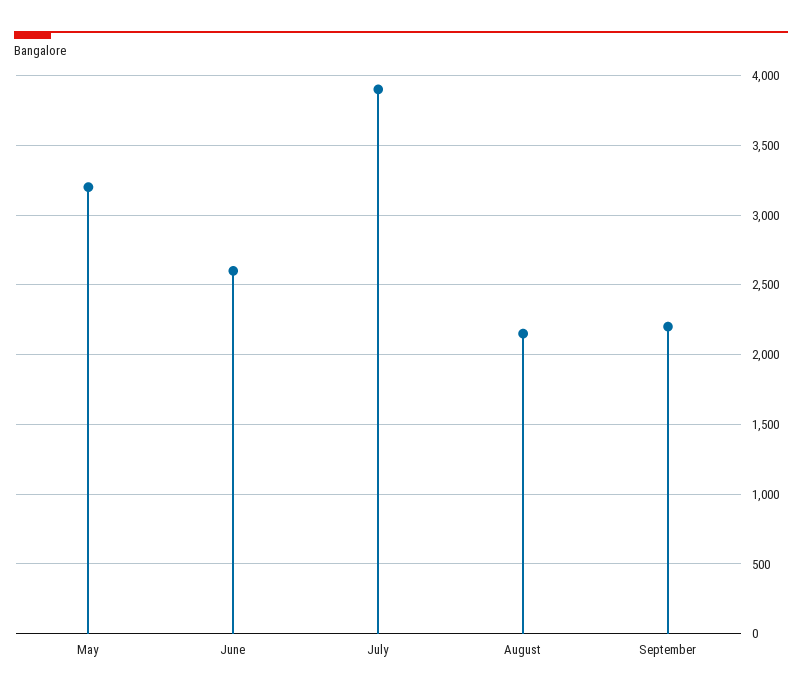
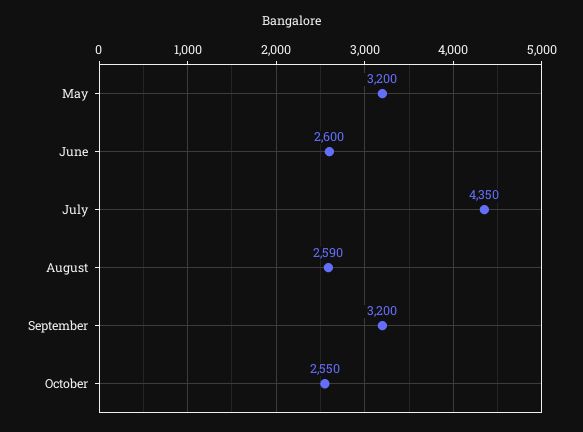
July: 3900 -> 4350
August: 2150 -> 2590
September: 2200 -> 3200
October: none -> 2550

